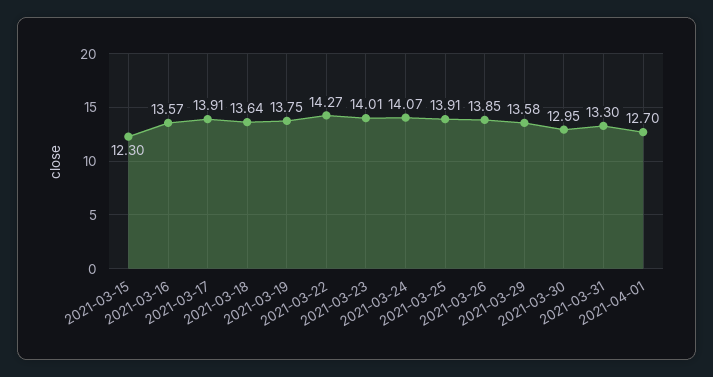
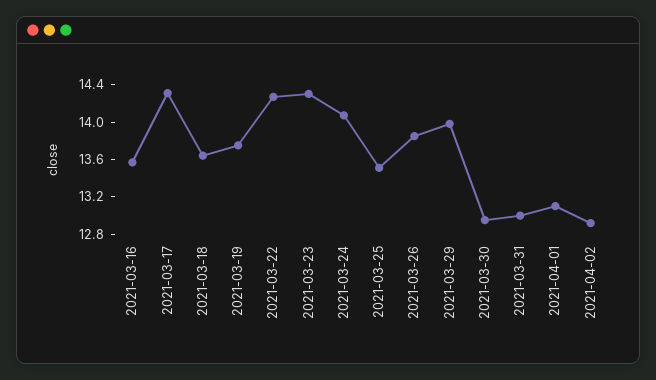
2021-03-15: 12.3 -> none
2021-03-17: 13.91 -> 14.3
2021-03-23: 14.01 -> 14.3
2021-03-25: 13.91 -> 13.5
2021-03-29: 13.58 -> 14
2021-03-31: 13.3 -> 13
2021-04-01: 12.7 -> 13.1
2021-04-02: none -> 12.9

